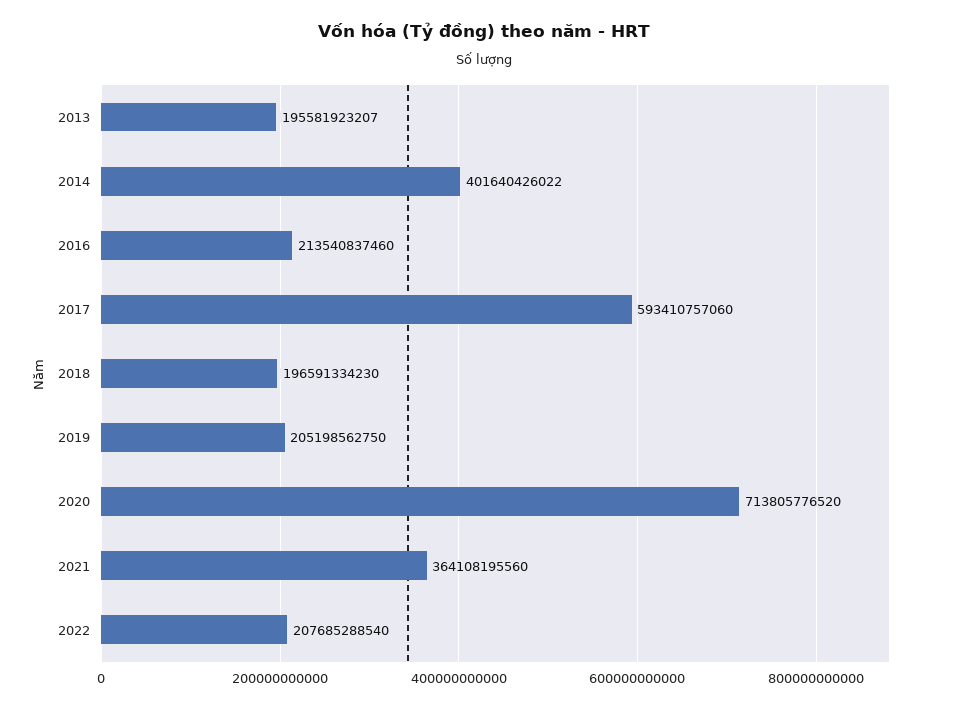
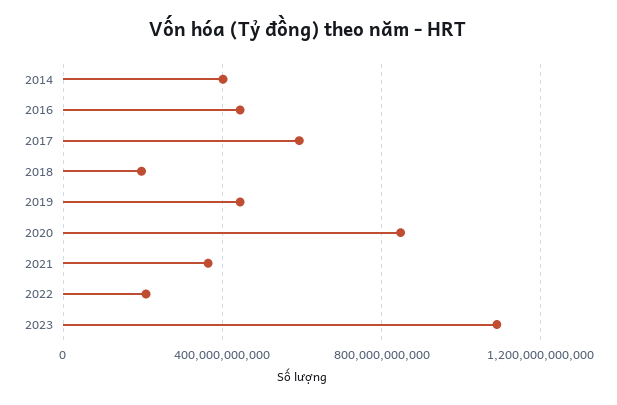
2013: 195581923207 -> none
2016: 213540837460 -> 450000000000
2019: 205198562750 -> 450000000000
2020: 713805776520 -> 850000000000
2023: none -> 1100000000000

